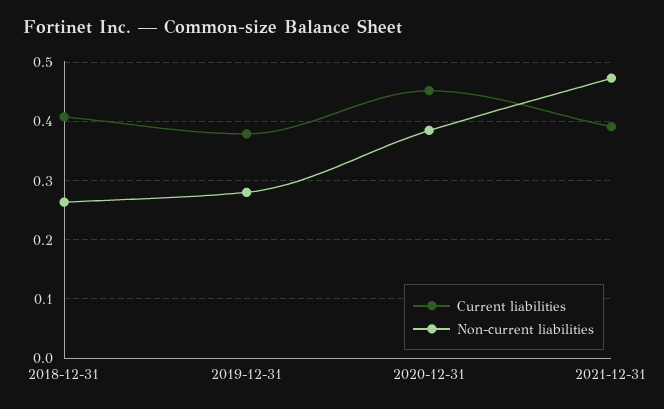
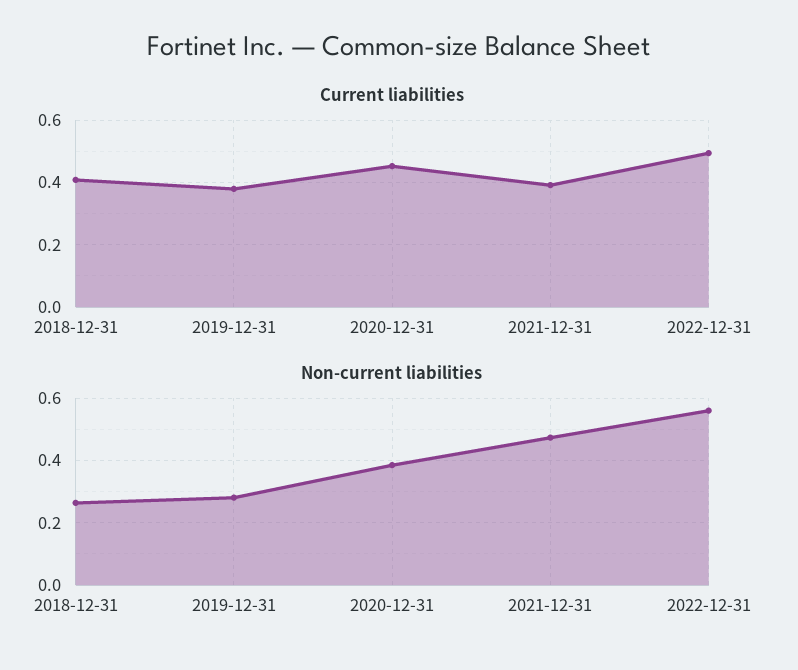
Current liabilities, 2022-12-31: none -> 0.5
Non-current liabilities, 2022-12-31: none -> 0.56

